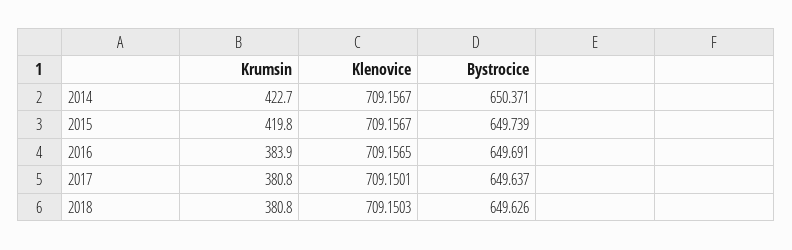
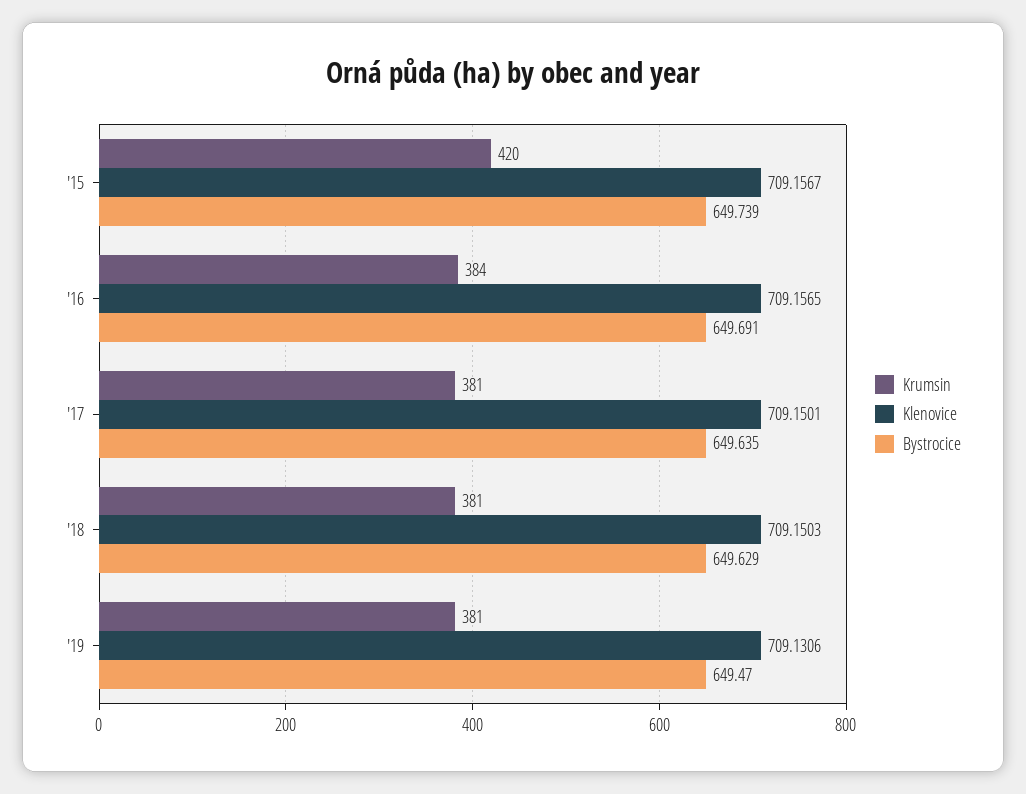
Krumsin, 2014: 422.7 -> none
Klenovice, 2014: 709.1567 -> none
Bystrocice, 2014: 650.371 -> none
Bystrocice, 2017: 649.637 -> 649.635
Bystrocice, 2018: 649.626 -> 649.629
Krumsin, '19: none -> 381
Klenovice, '19: none -> 709.1306
Bystrocice, '19: none -> 649.47

